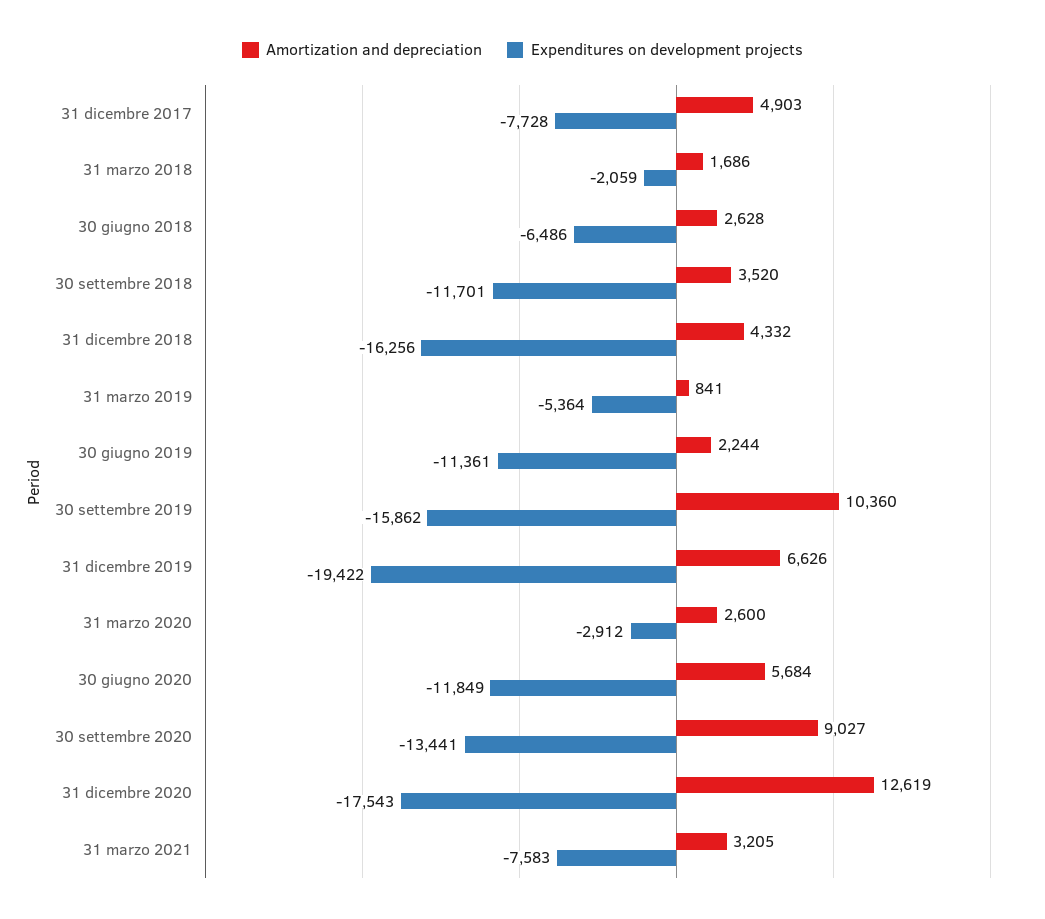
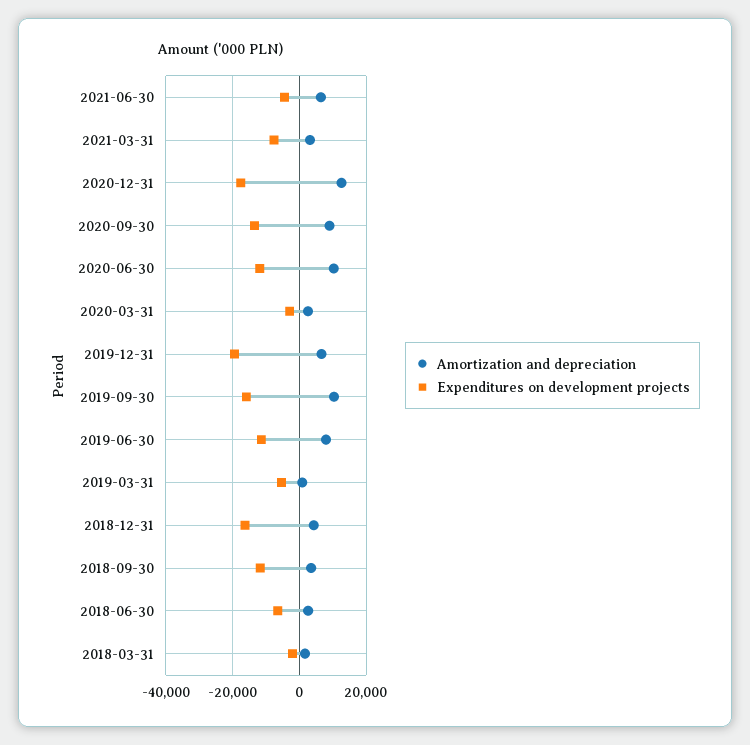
Amortization and depreciation, 31 dicembre 2017: 4903 -> none
Expenditures on development projects, 31 dicembre 2017: -7728 -> none
Amortization and depreciation, 30 giugno 2019: 2244 -> 8000
Amortization and depreciation, 30 giugno 2020: 5684 -> 10000
Amortization and depreciation, 2021-06-30: none -> 6000
Expenditures on development projects, 2021-06-30: none -> -4000

